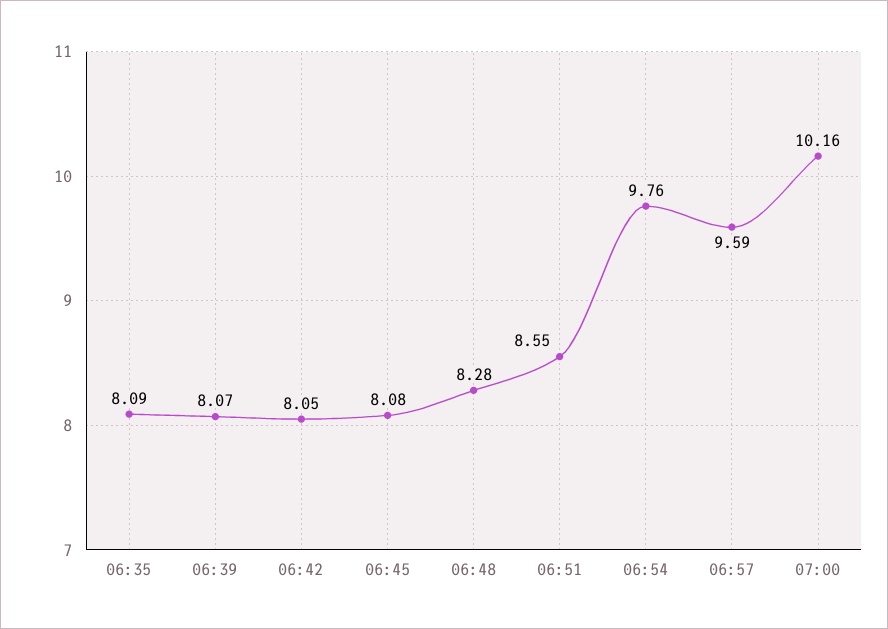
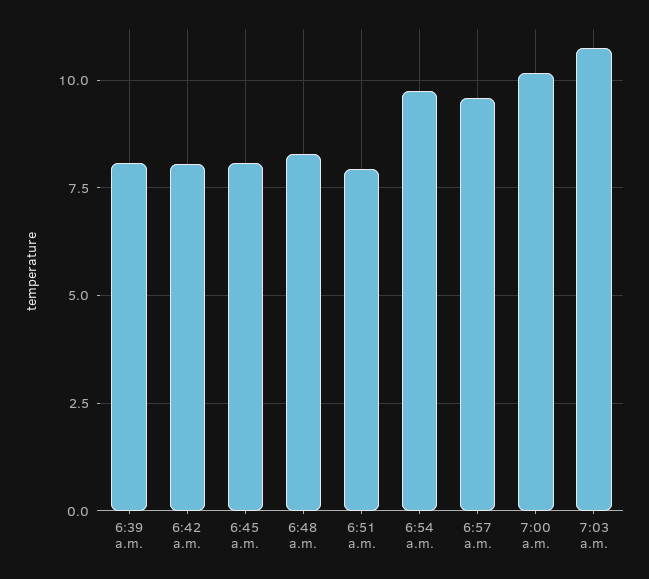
06:35: 8.09 -> none
06:51: 8.55 -> 8
7:03 a.m.: none -> 10.75

